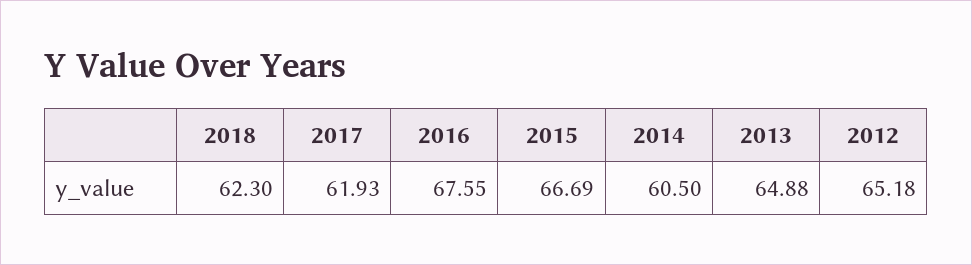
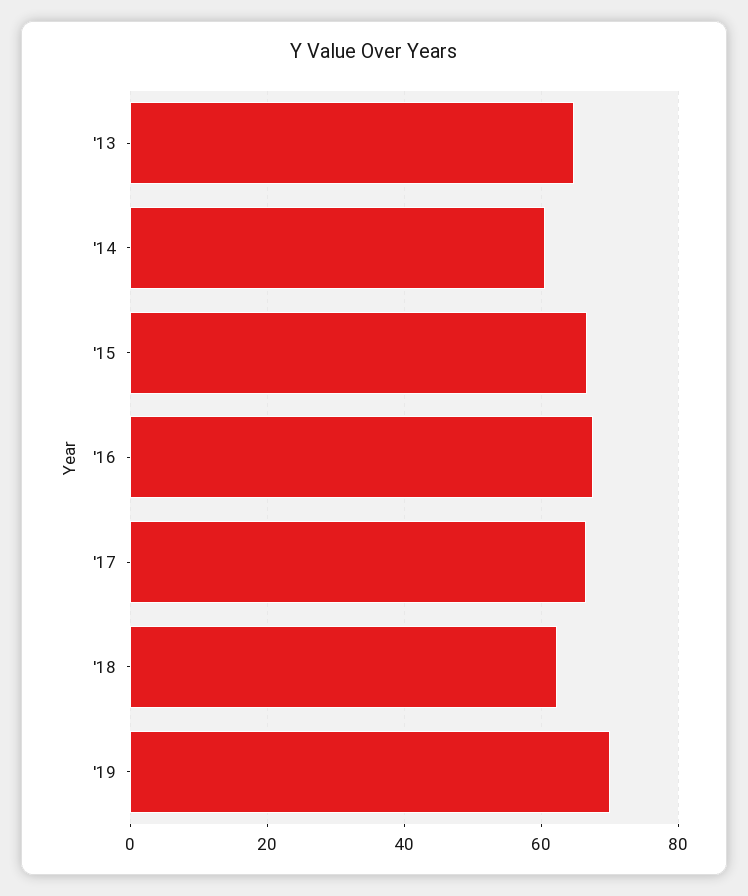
2017: 61.93 -> 66
2012: 65.18 -> none
'19: none -> 70

